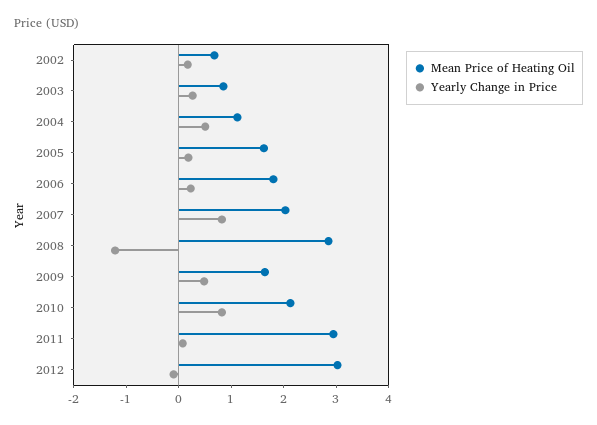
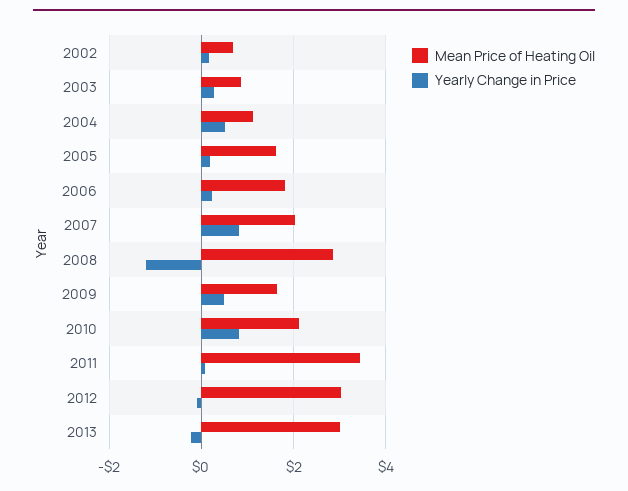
Mean Price of Heating Oil, 2011: 3 -> 3.4
Mean Price of Heating Oil, 2013: none -> 3
Yearly Change in Price, 2013: none -> -0.2

